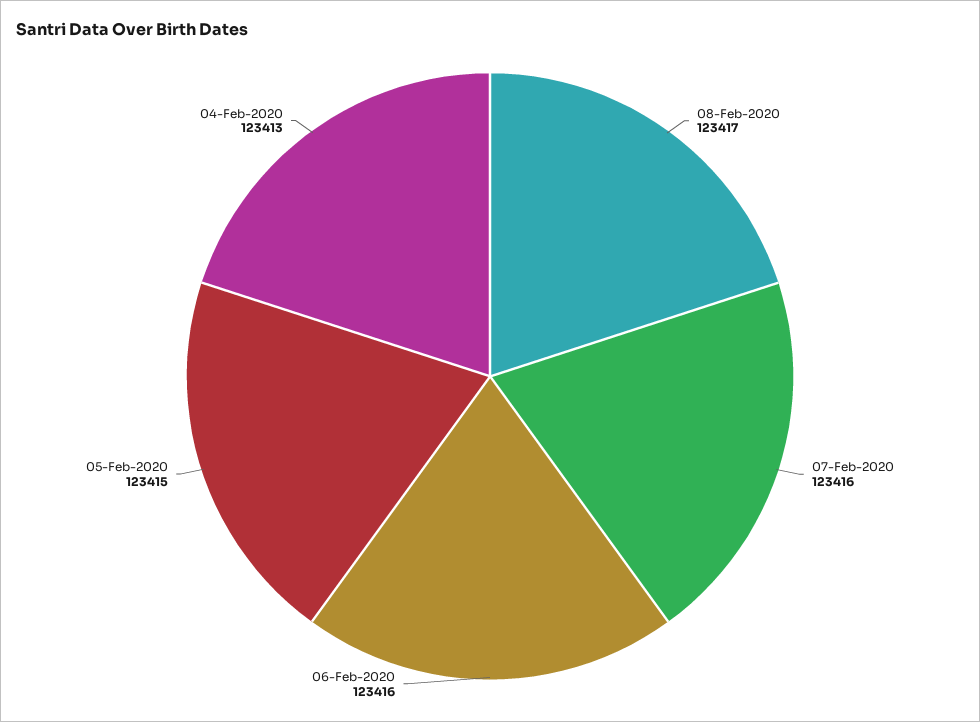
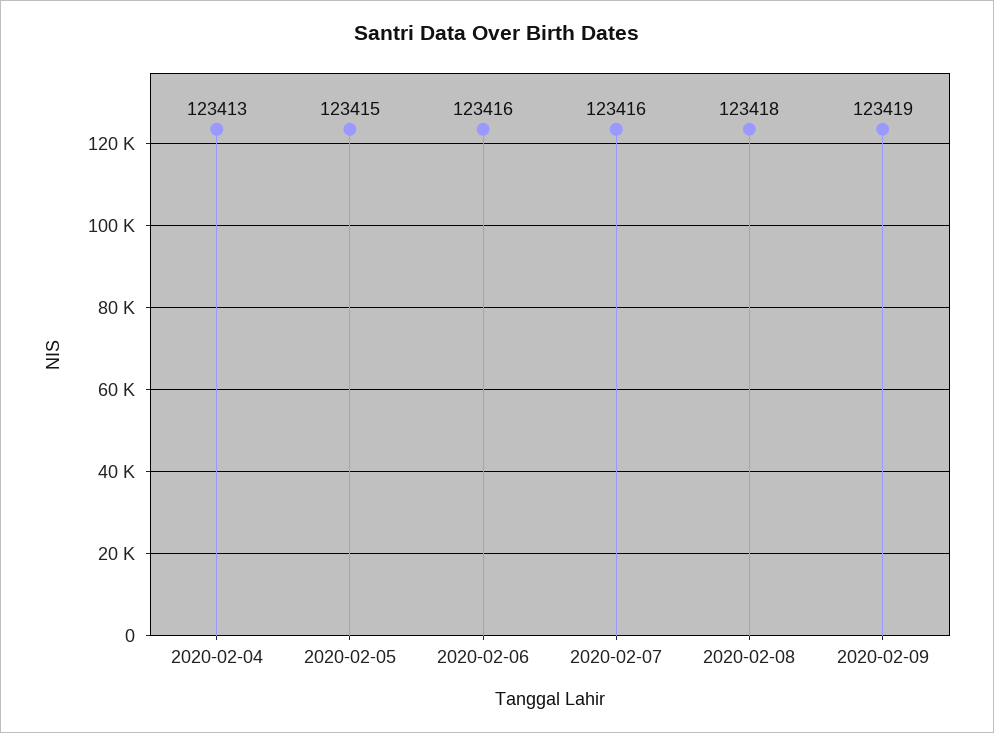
08-Feb-2020: 123417 -> 123418
2020-02-09: none -> 123419

